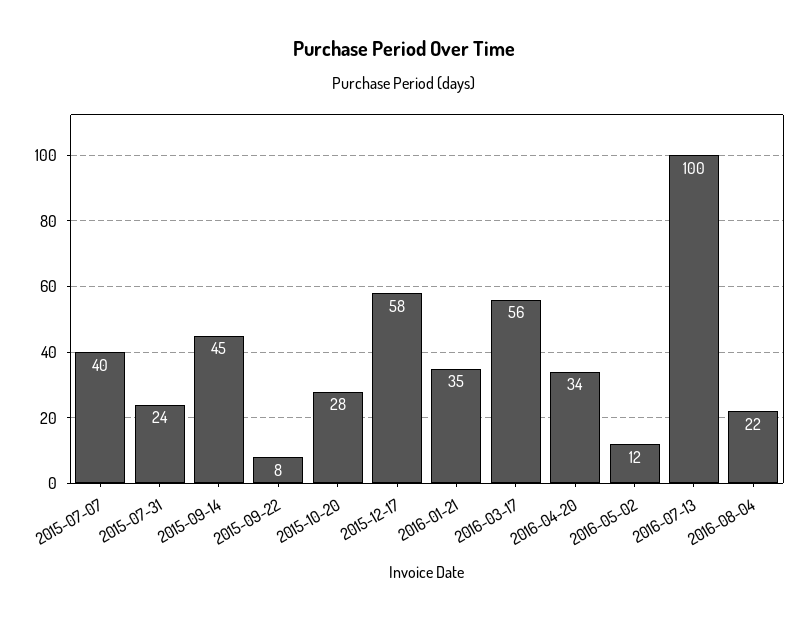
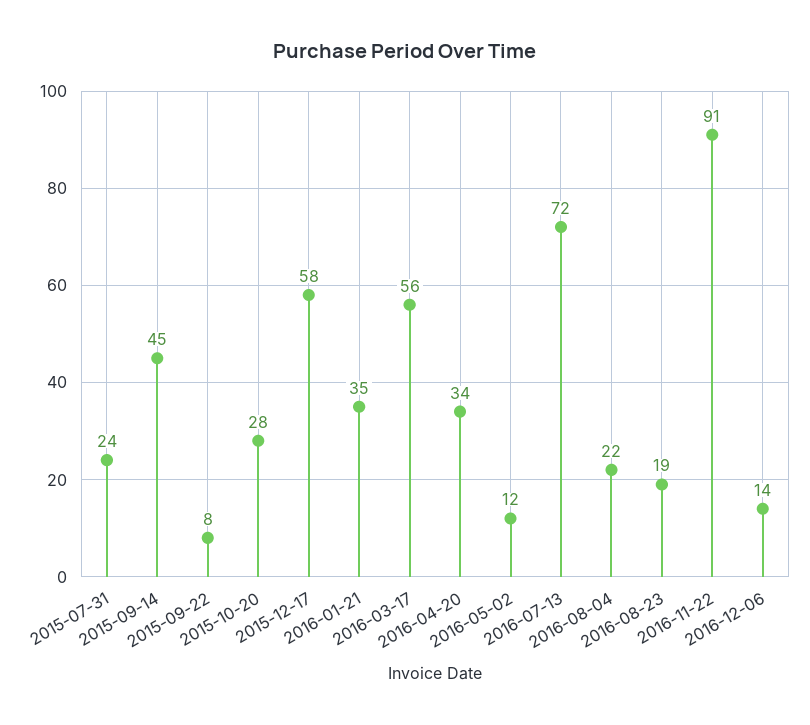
2015-07-07: 40 -> none
2016-07-13: 100 -> 72
2016-08-23: none -> 19
2016-11-22: none -> 91
2016-12-06: none -> 14

